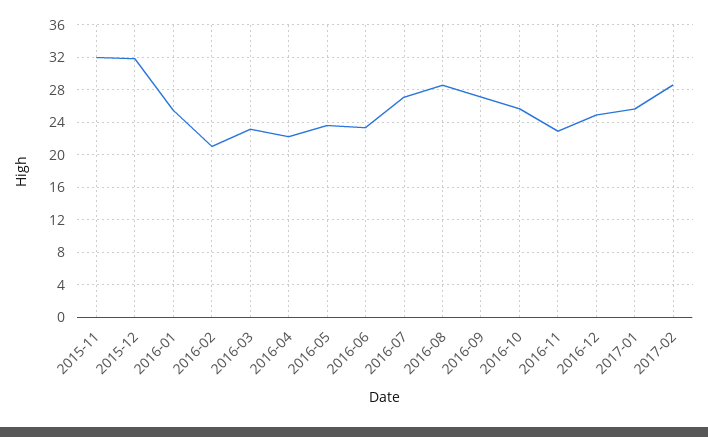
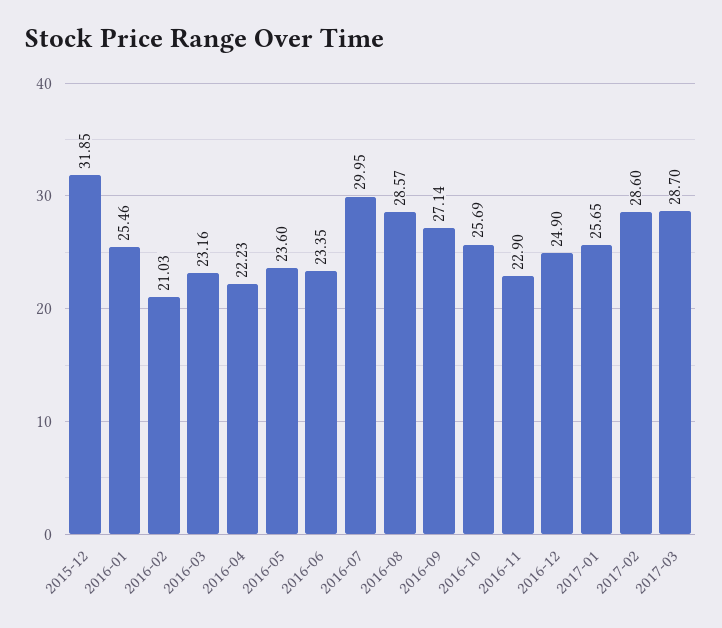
2015-11: 32 -> none
2016-07: 27 -> 29.95
2017-03: none -> 28.7

